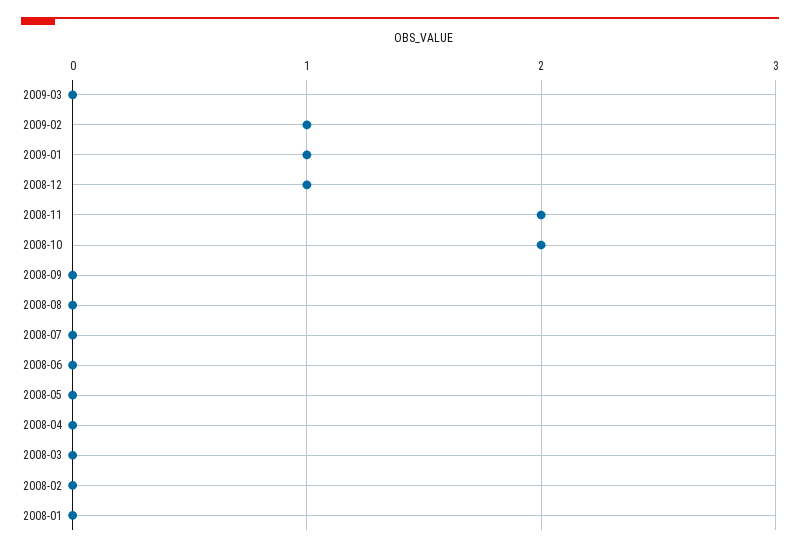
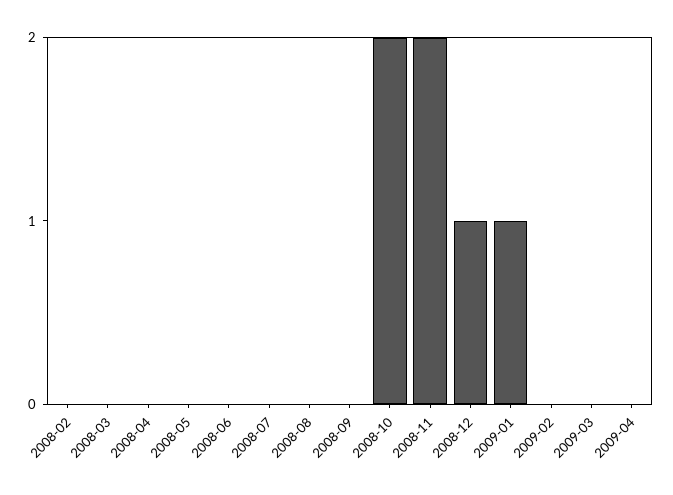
2009-02: 1 -> 0
2008-01: 0 -> none
2009-04: none -> 0

